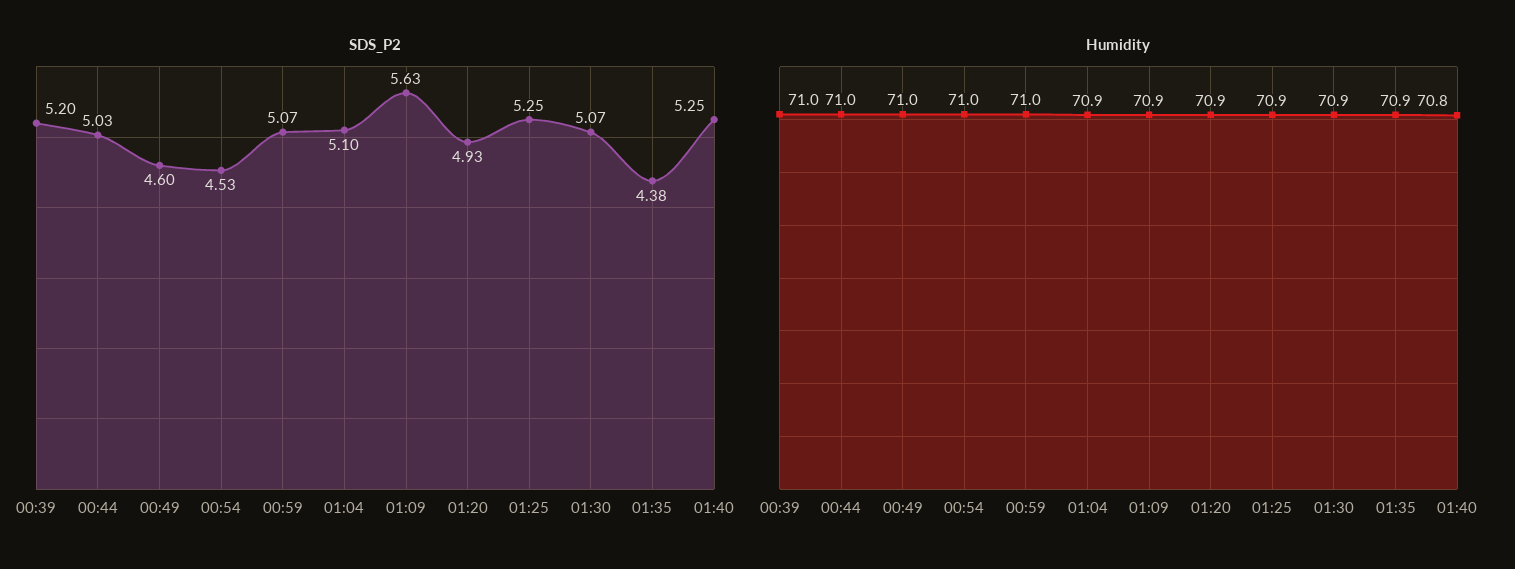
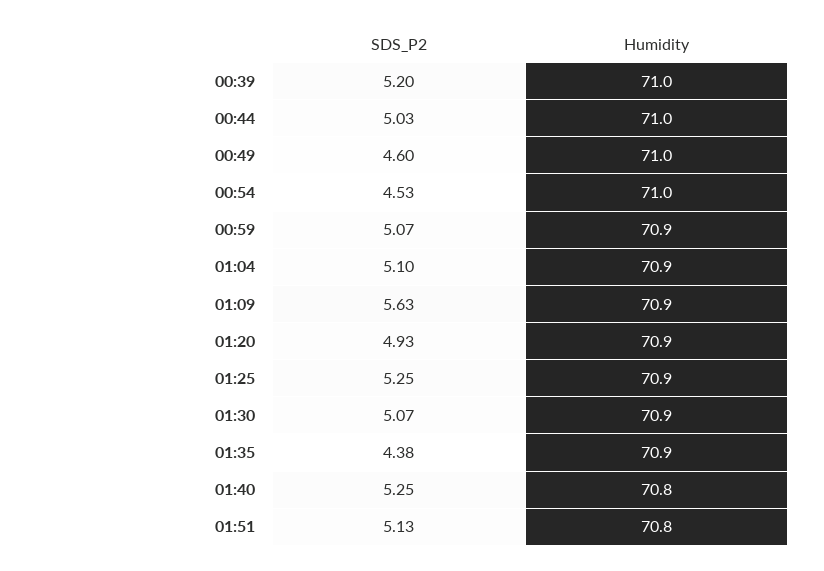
Humidity, 00:59: 71 -> 70.9
SDS_P2, 01:51: none -> 5.13
Humidity, 01:51: none -> 70.8

